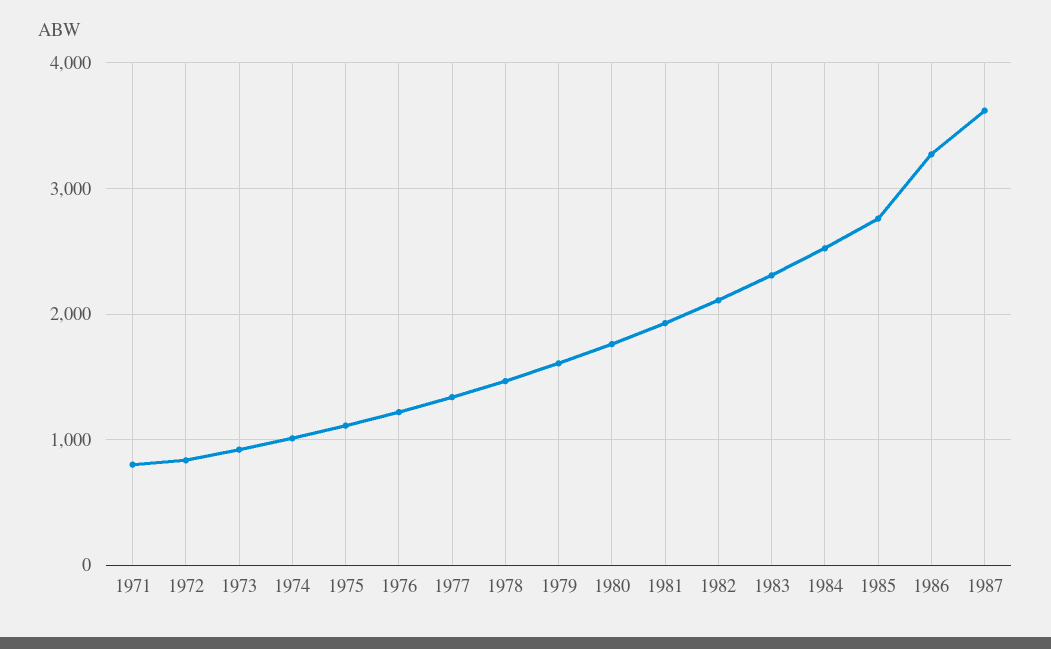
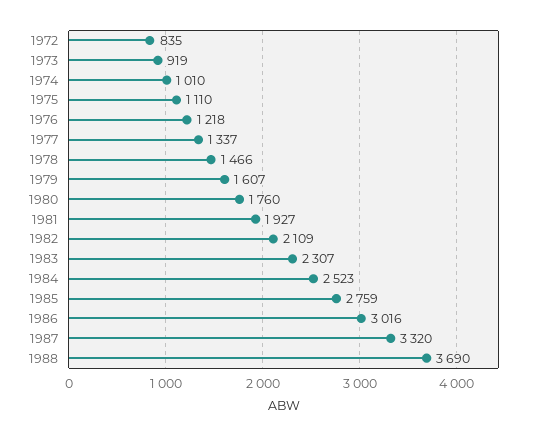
1971: 800 -> none
1986: 3300 -> 3016
1987: 3600 -> 3320
1988: none -> 3690

